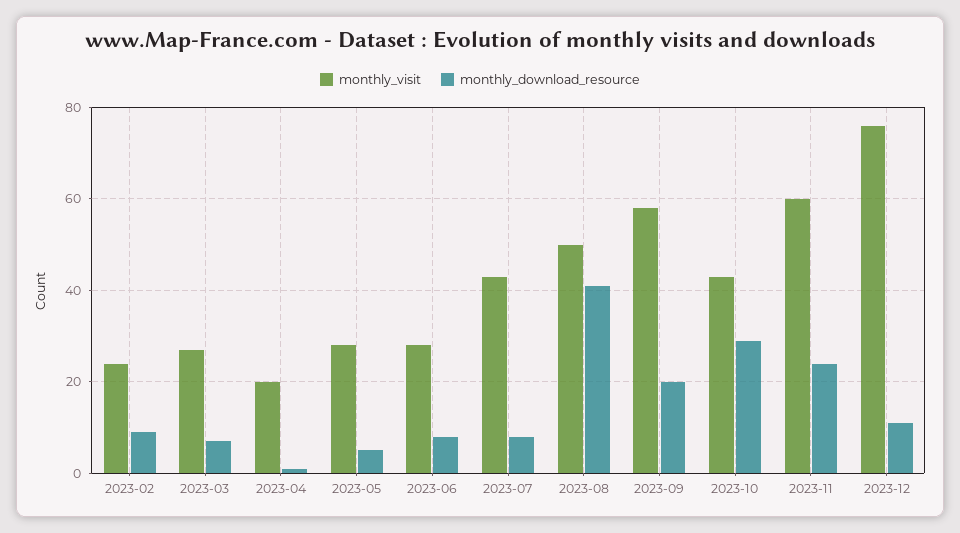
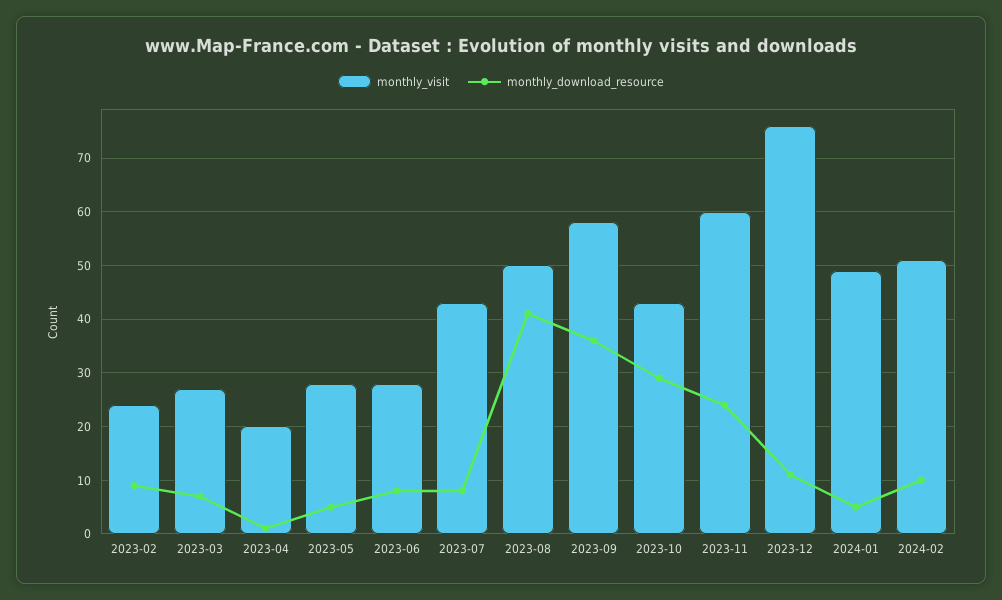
monthly_download_resource, 2023-09: 20 -> 35
monthly_visit, 2024-01: none -> 50
monthly_download_resource, 2024-01: none -> 5
monthly_visit, 2024-02: none -> 50
monthly_download_resource, 2024-02: none -> 10

